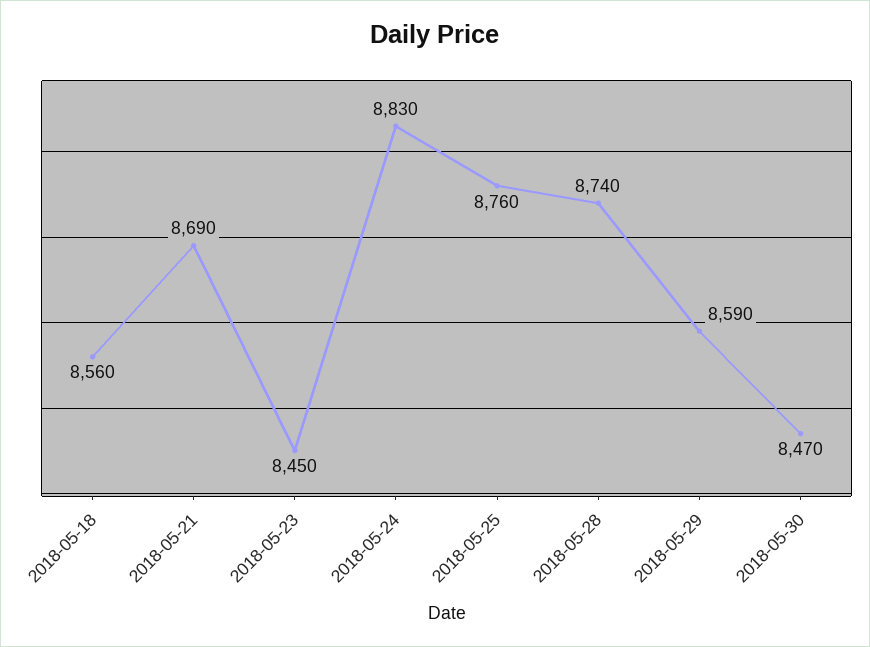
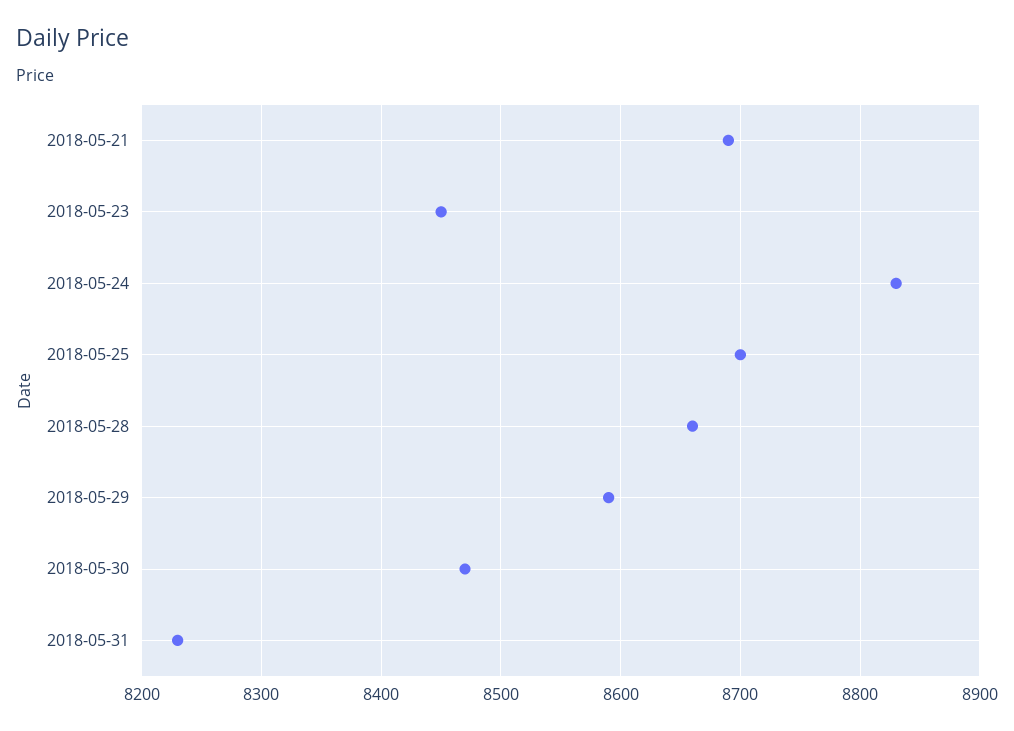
2018-05-18: 8560 -> none
2018-05-25: 8760 -> 8700
2018-05-28: 8740 -> 8660
2018-05-31: none -> 8230

